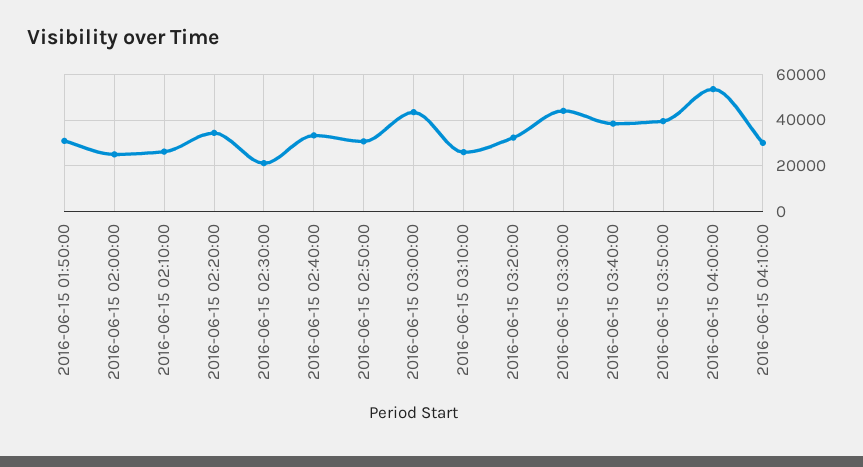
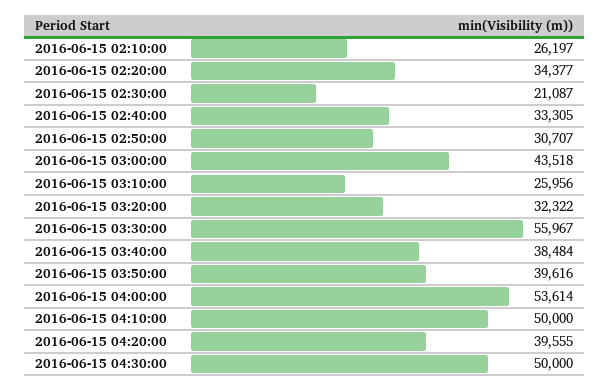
2016-06-15 01:50:00: 30000 -> none
2016-06-15 02:00:00: 25000 -> none
2016-06-15 03:30:00: 45000 -> 55967
2016-06-15 04:10:00: 30000 -> 50000
2016-06-15 04:20:00: none -> 39555
2016-06-15 04:30:00: none -> 50000

